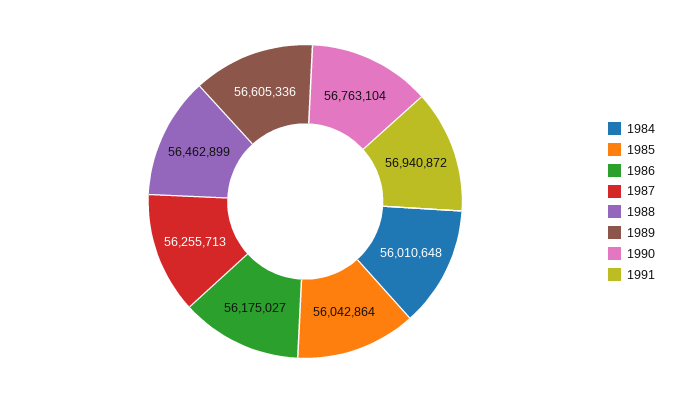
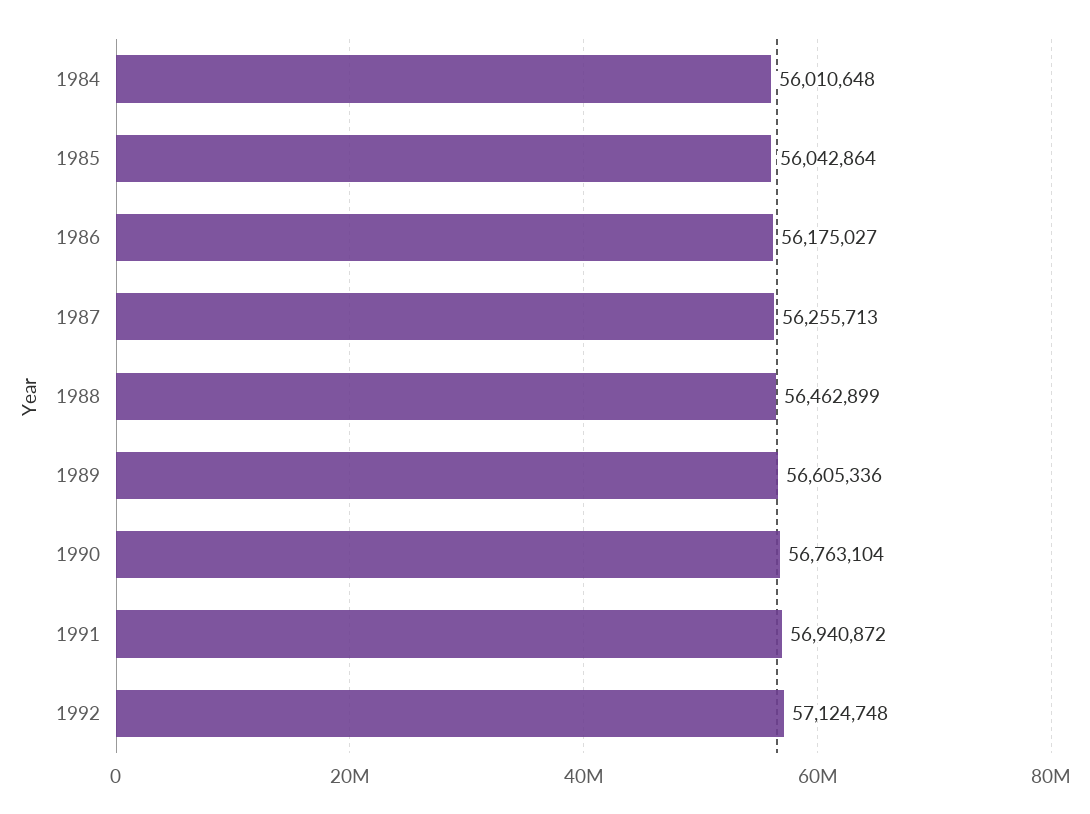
1992: none -> 57124748

